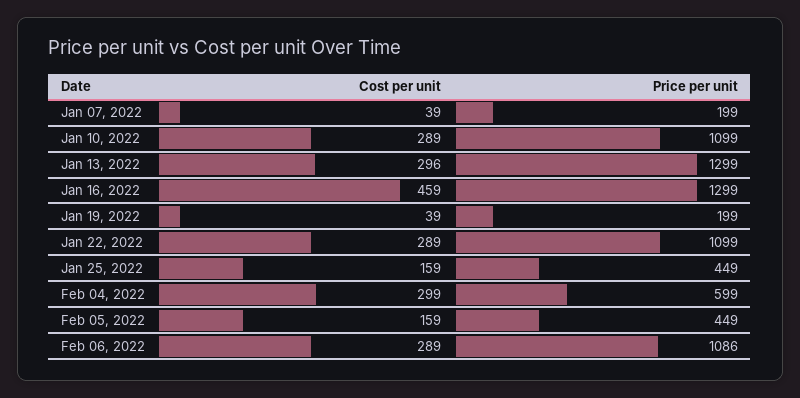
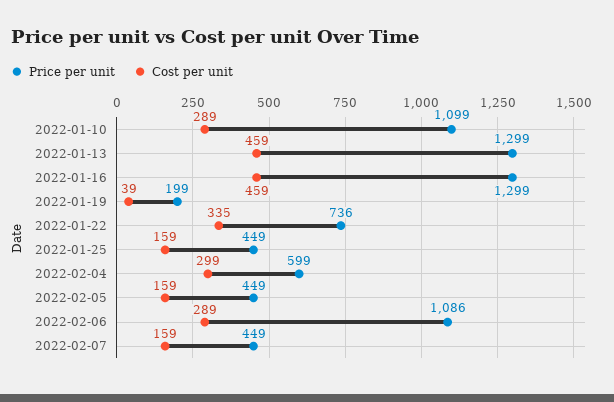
Cost per unit, Jan 07, 2022: 39 -> none
Price per unit, Jan 07, 2022: 199 -> none
Cost per unit, Jan 13, 2022: 296 -> 459
Cost per unit, Jan 22, 2022: 289 -> 335
Price per unit, Jan 22, 2022: 1099 -> 736
Price per unit, 2022-02-07: none -> 449
Cost per unit, 2022-02-07: none -> 159

